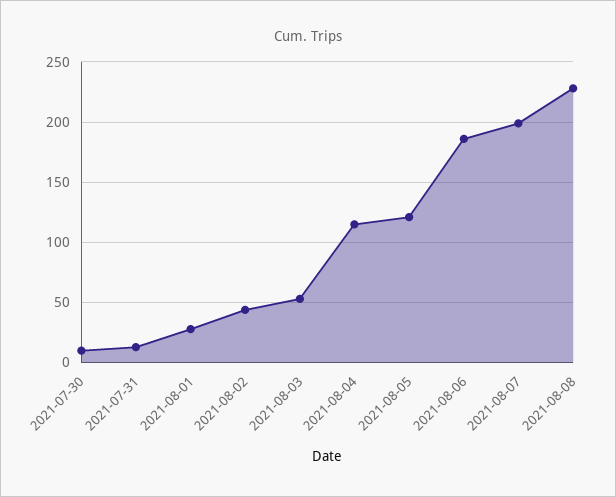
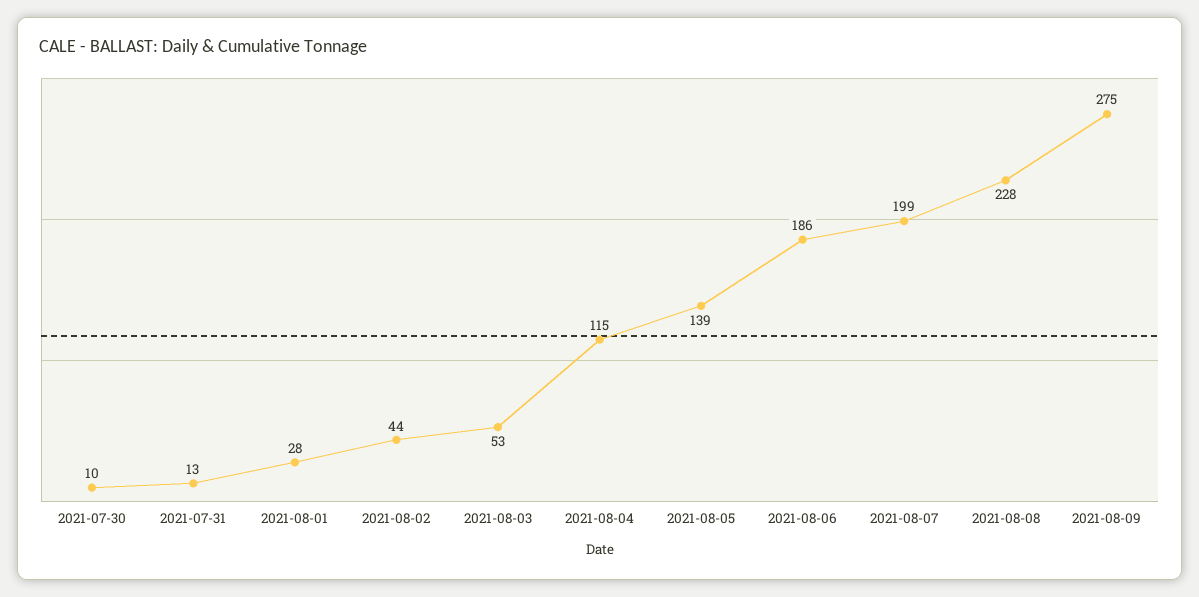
2021-08-05: 120 -> 139
2021-08-09: none -> 275

